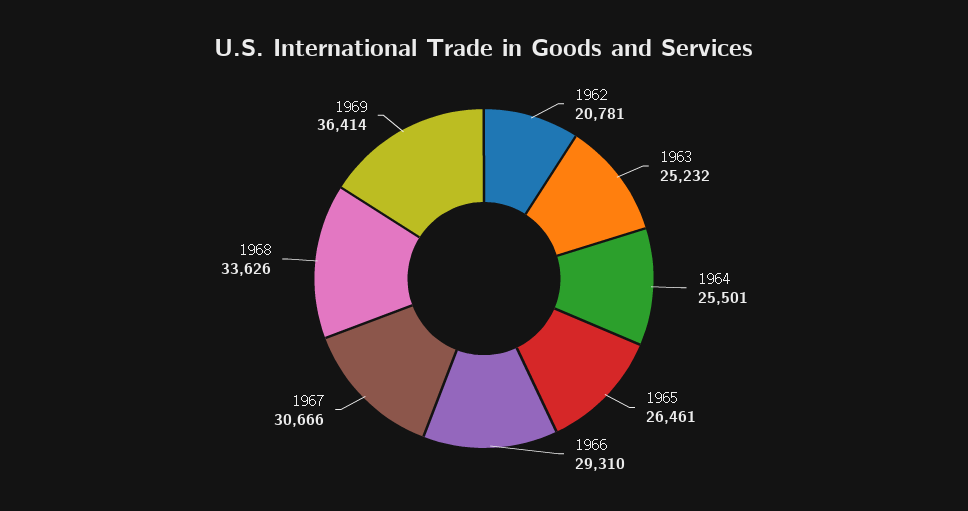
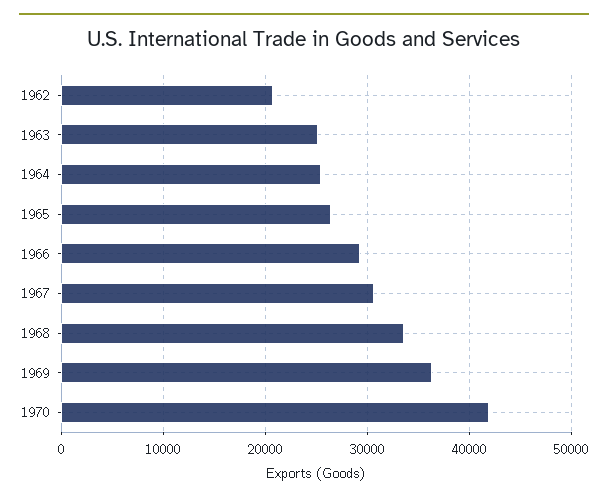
1970: none -> 42000

